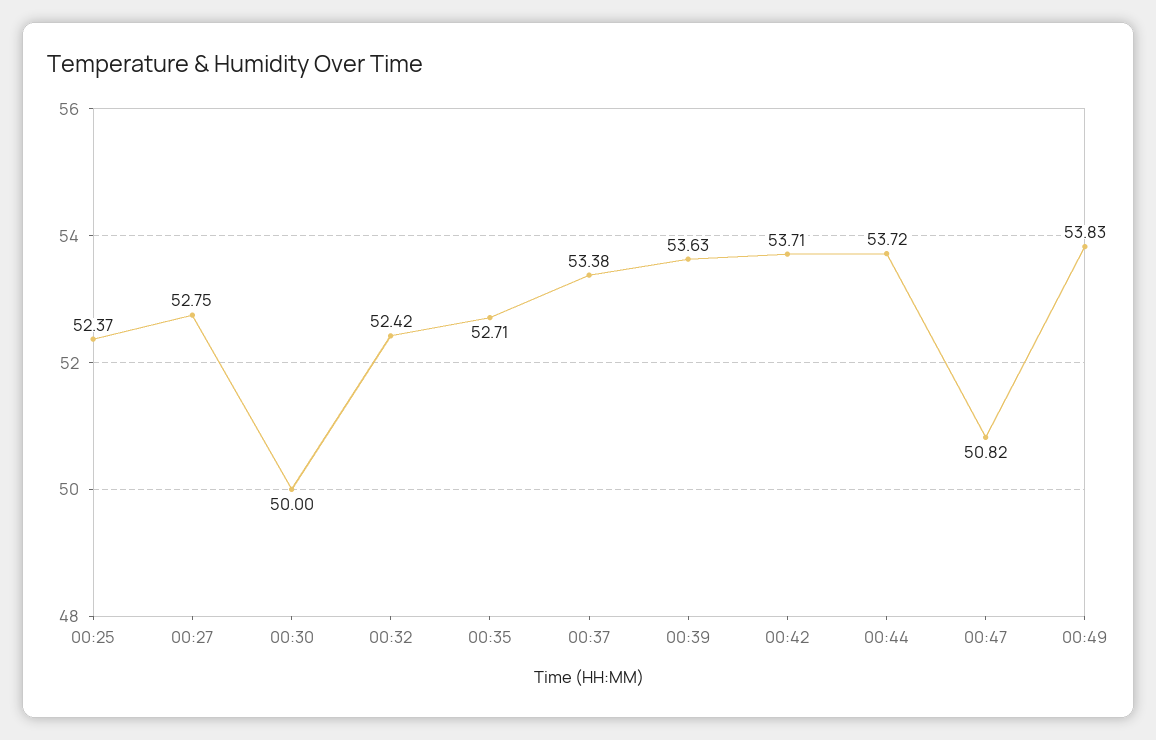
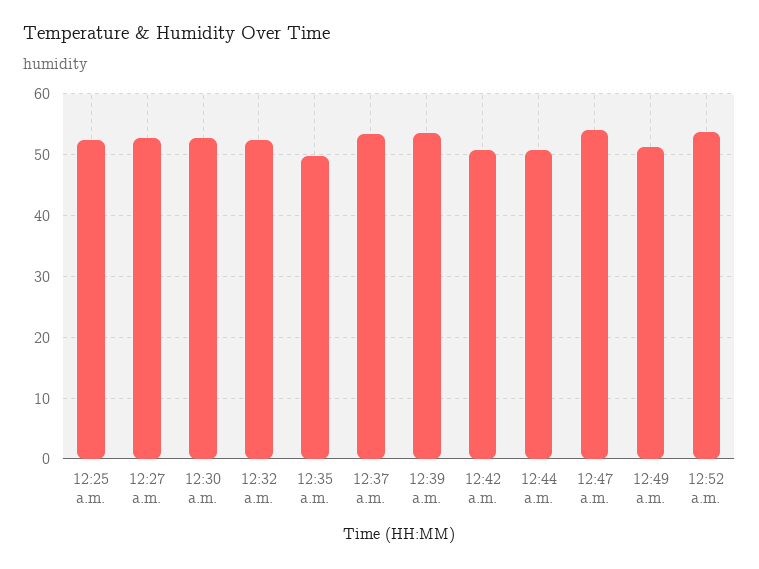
00:30: 50 -> 53
00:35: 52.71 -> 50
00:42: 53.71 -> 51
00:44: 53.72 -> 51
00:47: 50.82 -> 54
00:49: 53.83 -> 51
12:52 a.m.: none -> 54

